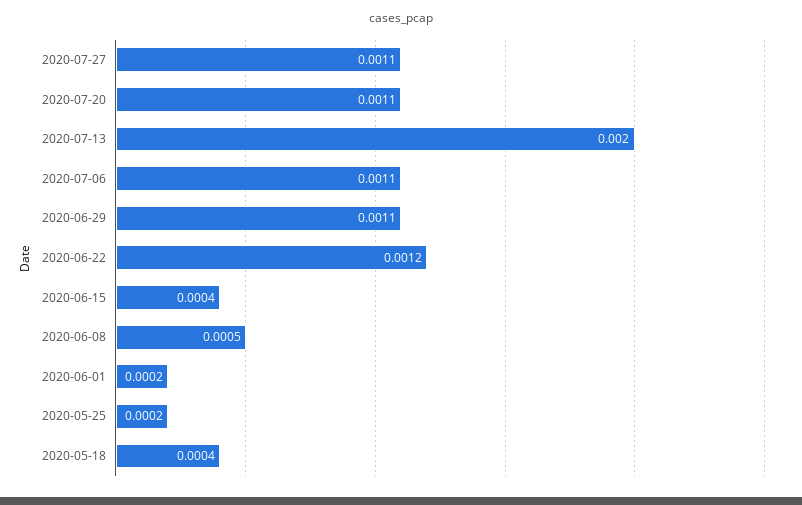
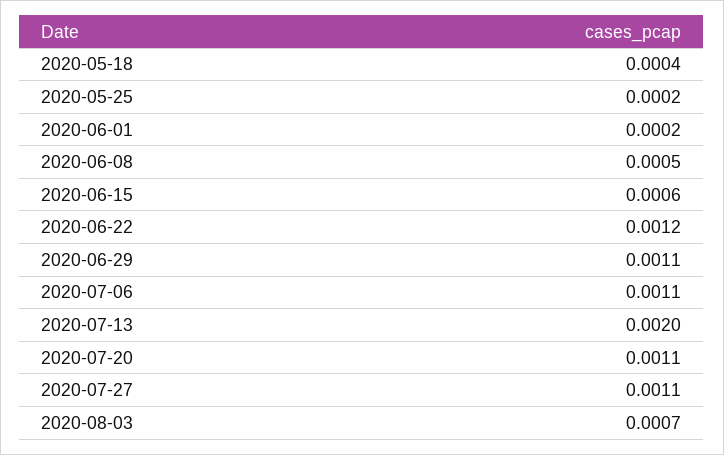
2020-06-15: 0.0004 -> 0.0006
2020-08-03: none -> 0.0007

